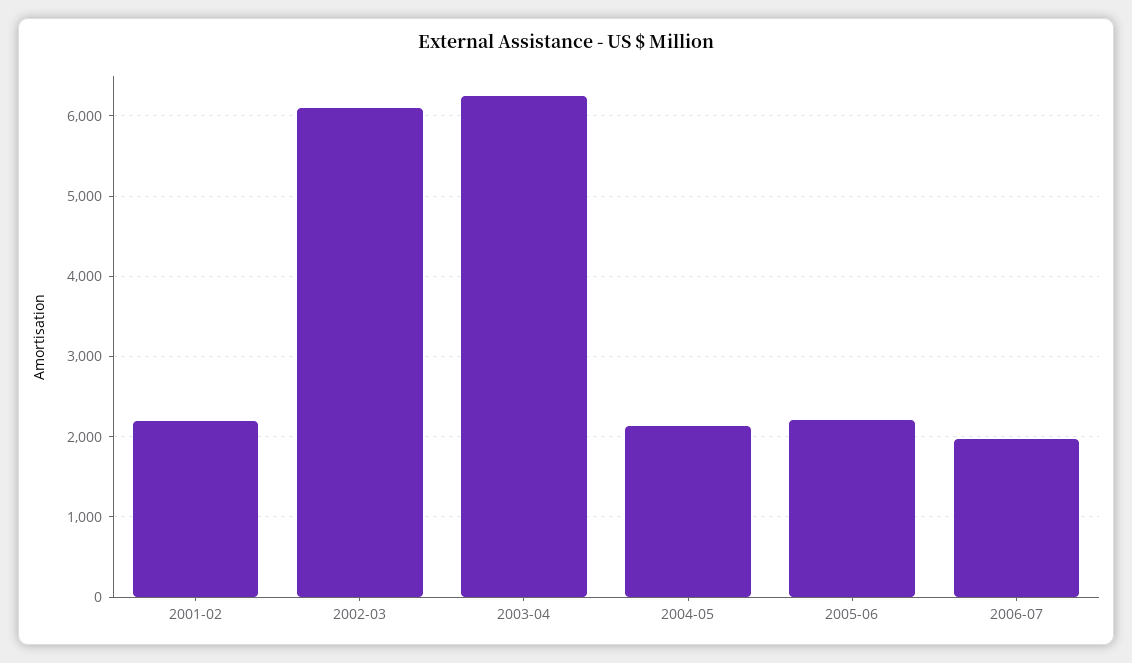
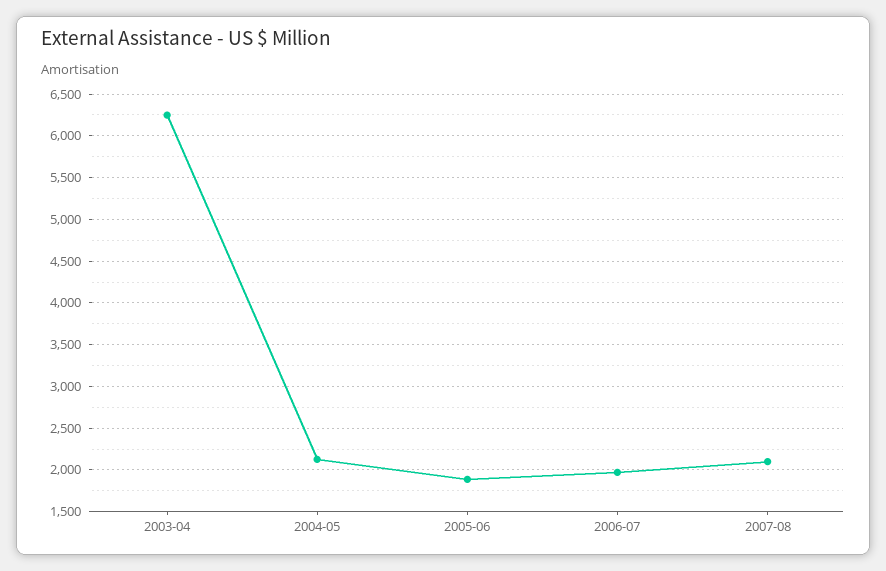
2001-02: 2200 -> none
2002-03: 6100 -> none
2005-06: 2200 -> 1900
2007-08: none -> 2100

